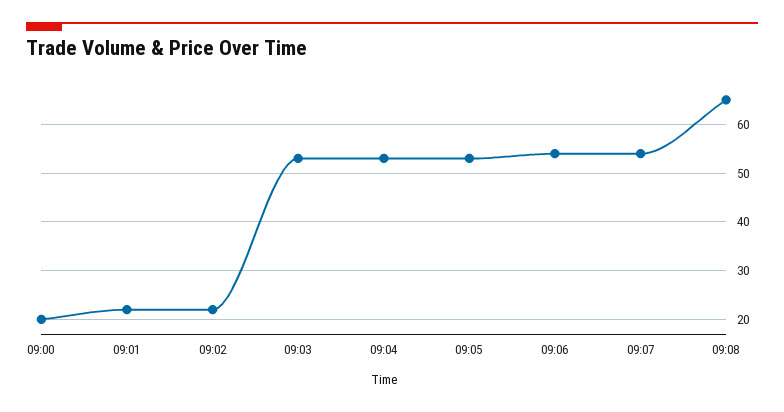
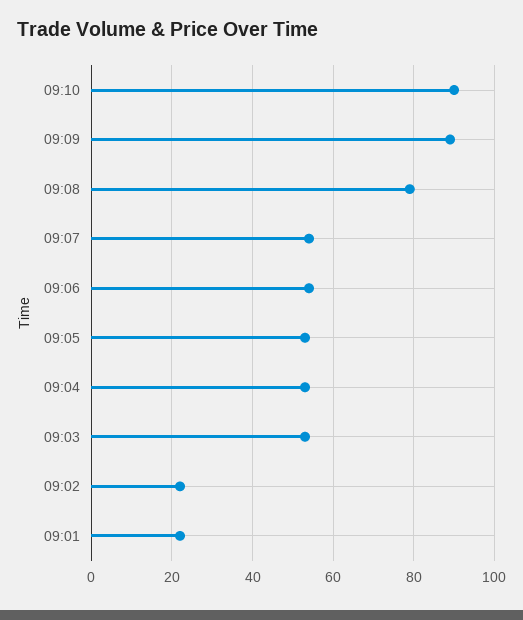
09:00: 20 -> none
09:08: 65 -> 80
09:10: none -> 90
09:09: none -> 90

